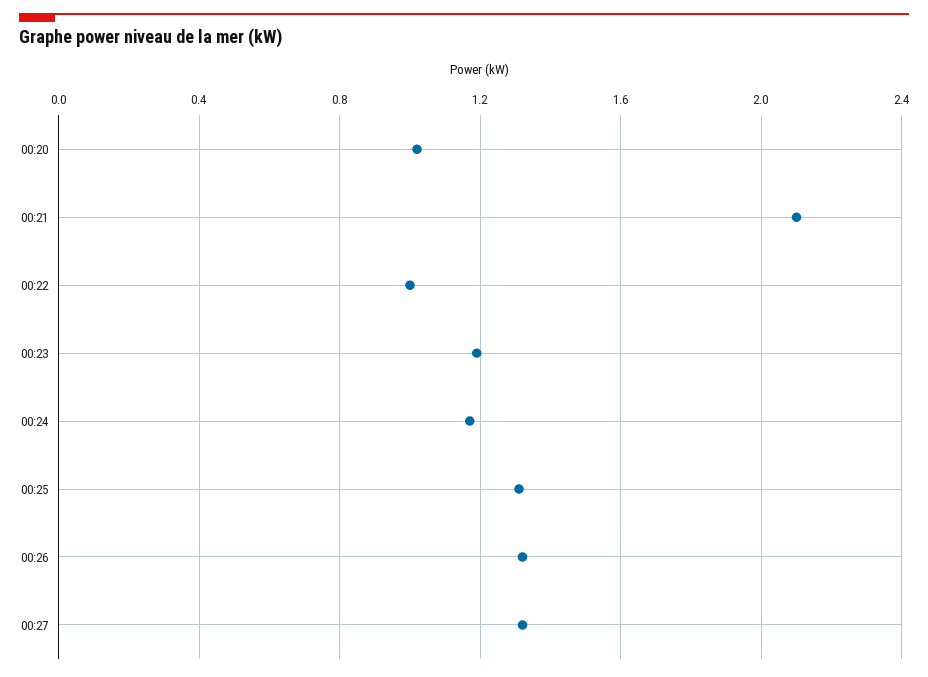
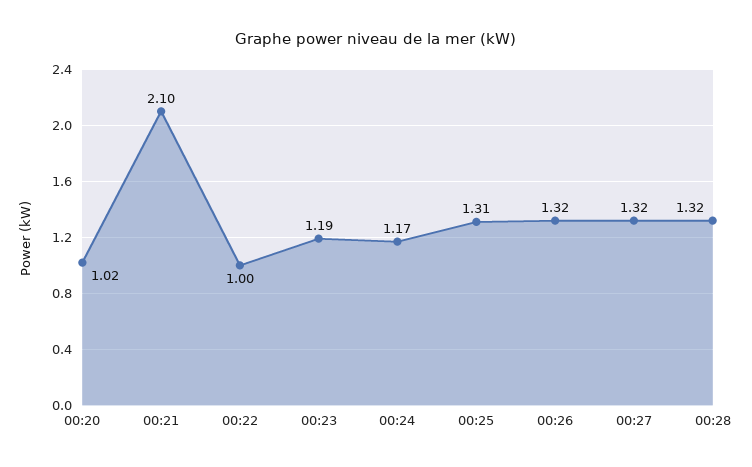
00:28: none -> 1.32

